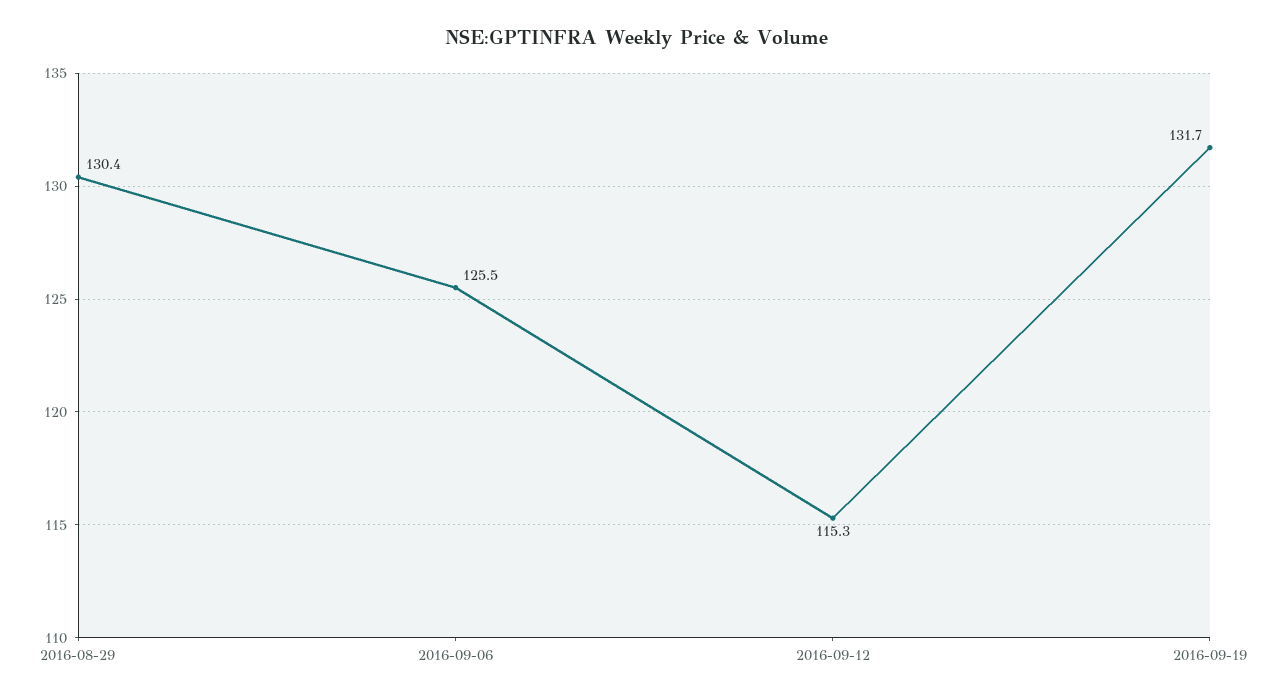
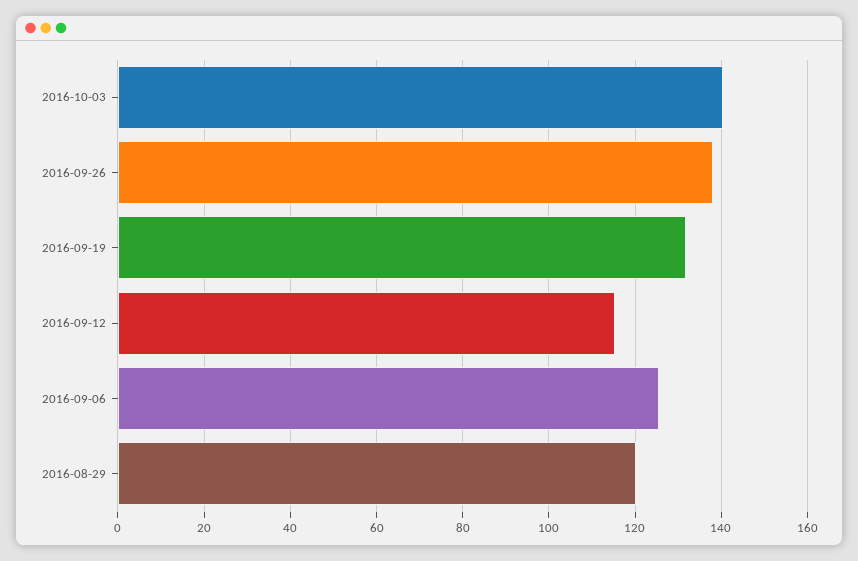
2016-08-29: 130.4 -> 120
2016-10-03: none -> 140
2016-09-26: none -> 138

